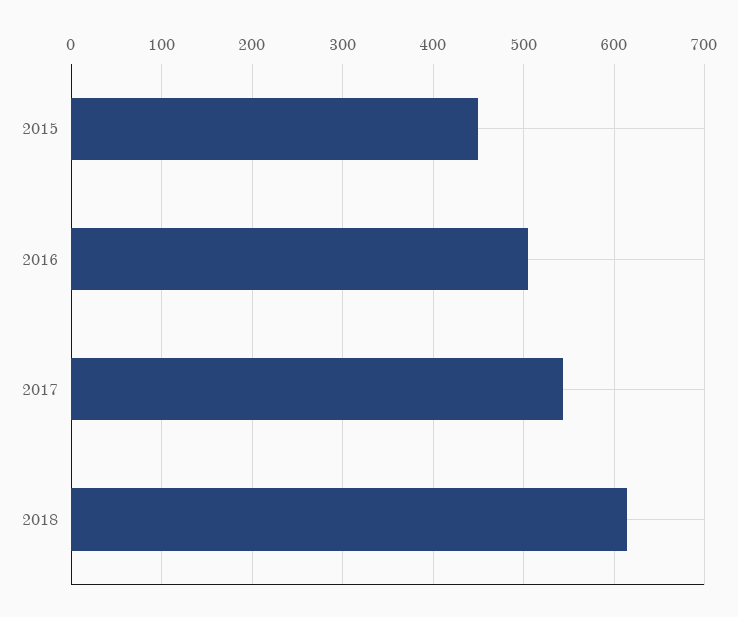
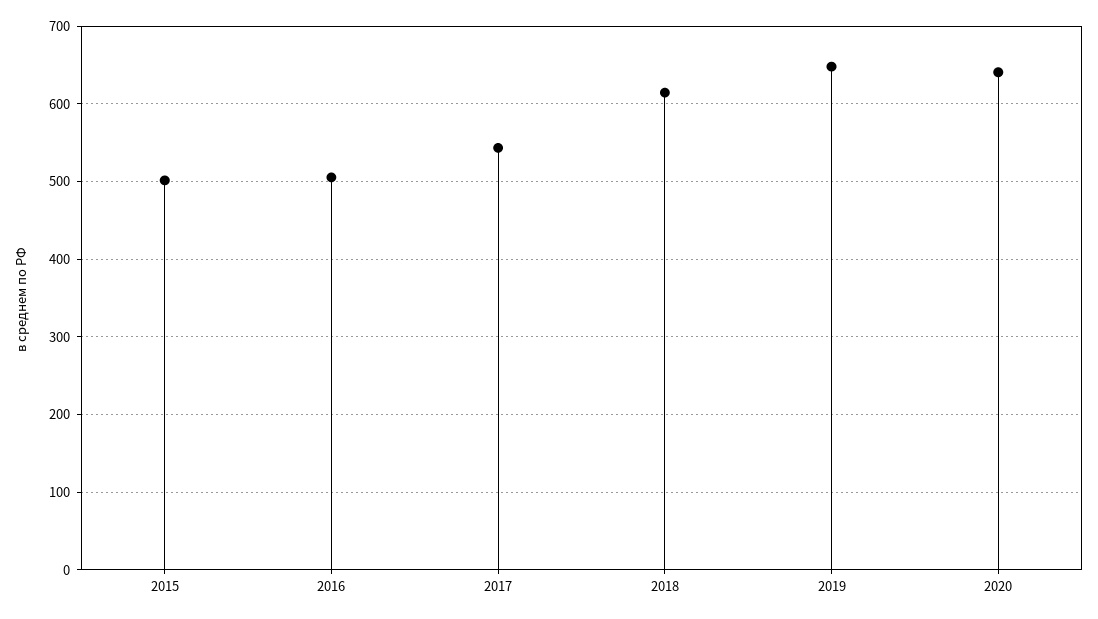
2015: 450 -> 500
2019: none -> 650
2020: none -> 640

